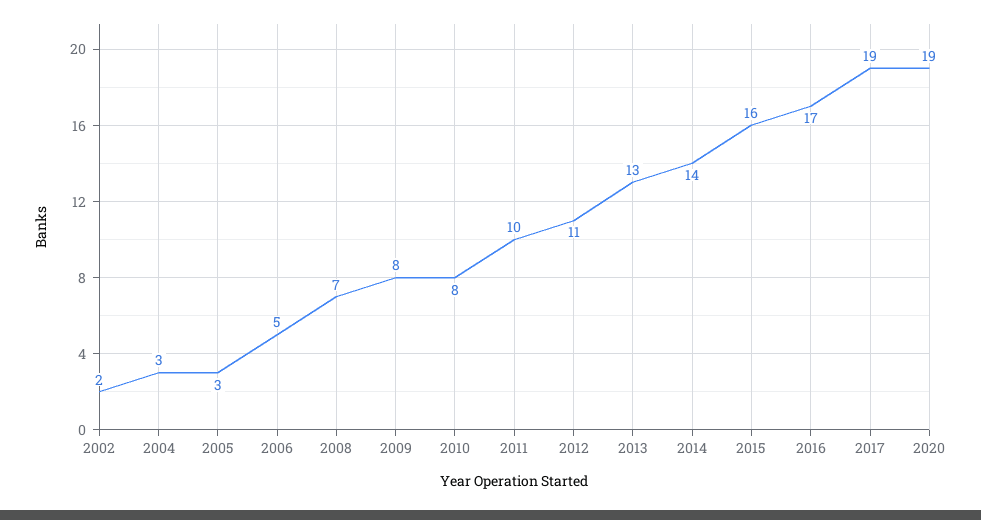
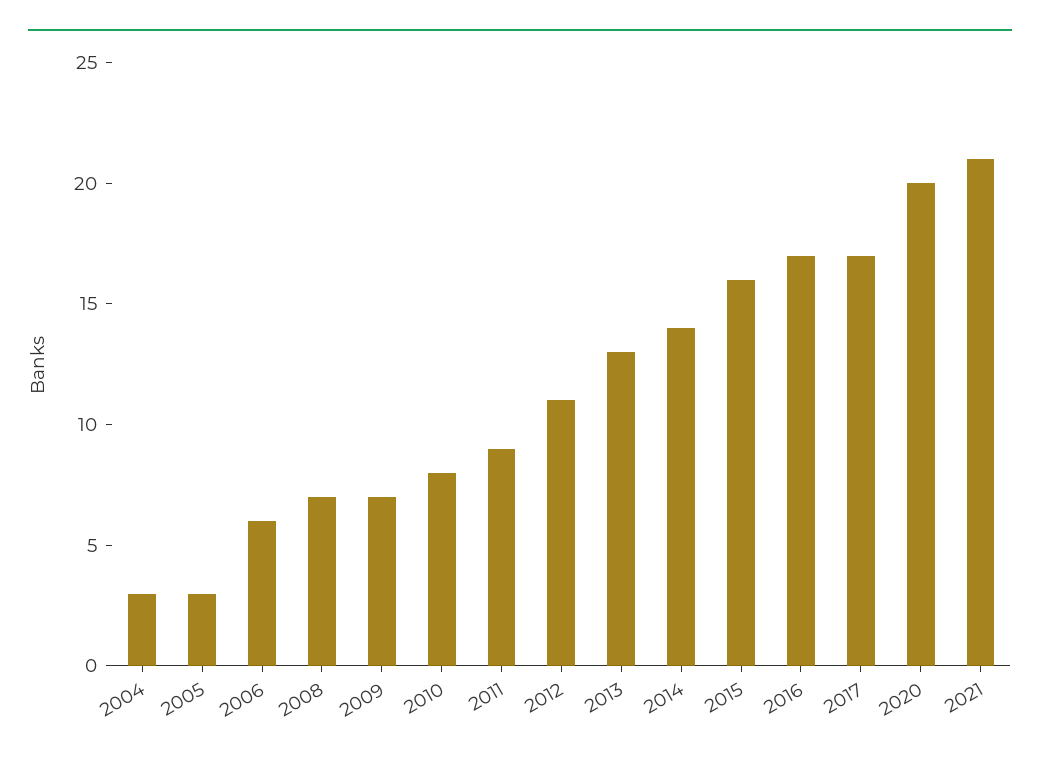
2002: 2 -> none
2006: 5 -> 6
2009: 8 -> 7
2011: 10 -> 9
2017: 19 -> 17
2020: 19 -> 20
2021: none -> 21

